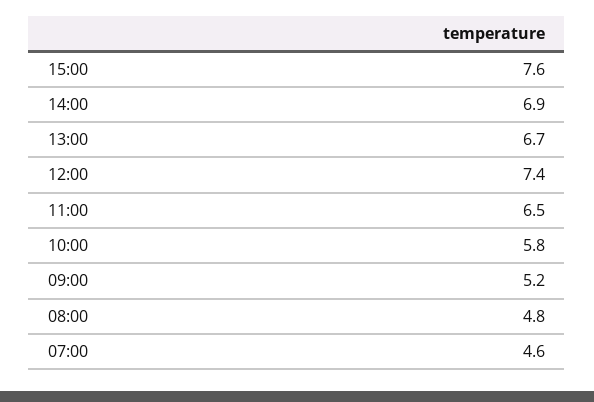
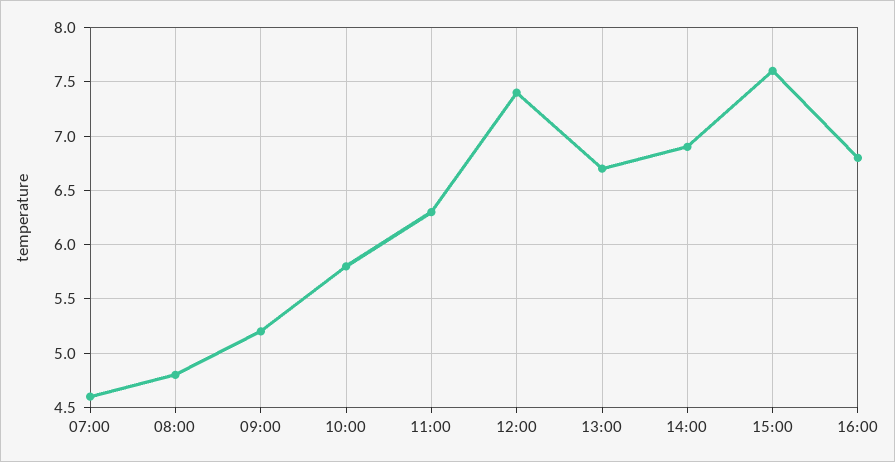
11:00: 6.5 -> 6.3
16:00: none -> 6.8

